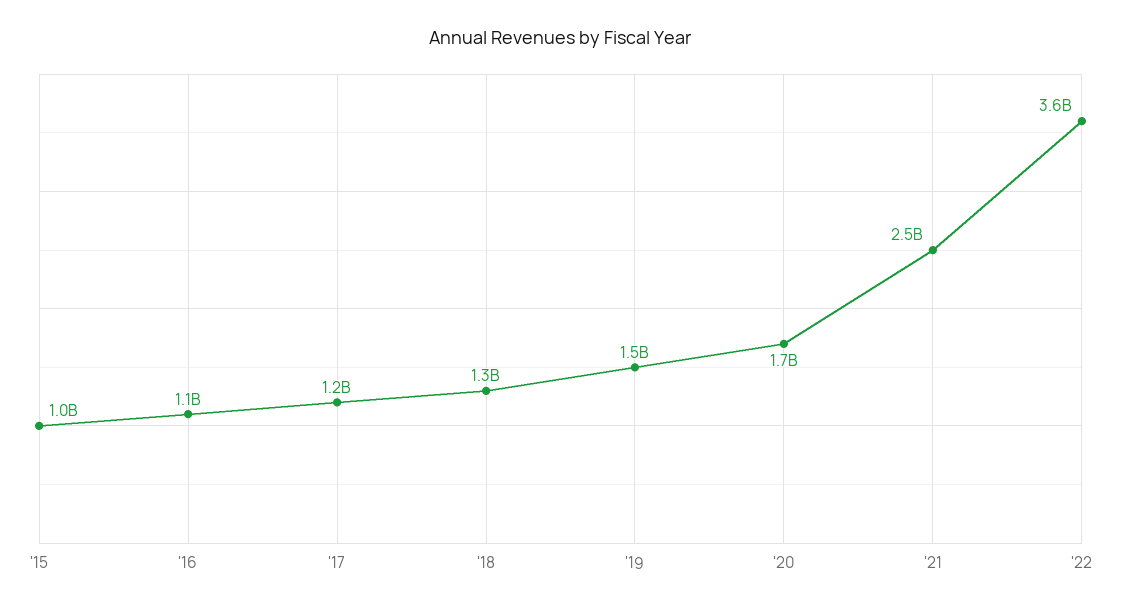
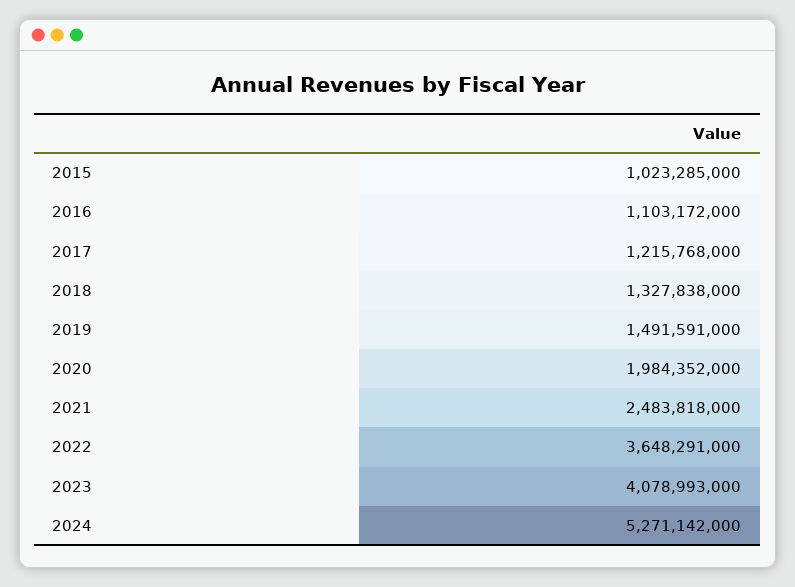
'20: 1700000000 -> 1984352000
2023: none -> 4078993000
2024: none -> 5271142000

